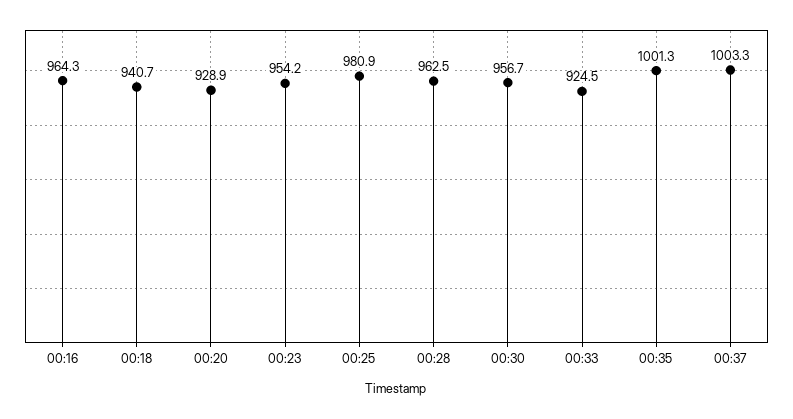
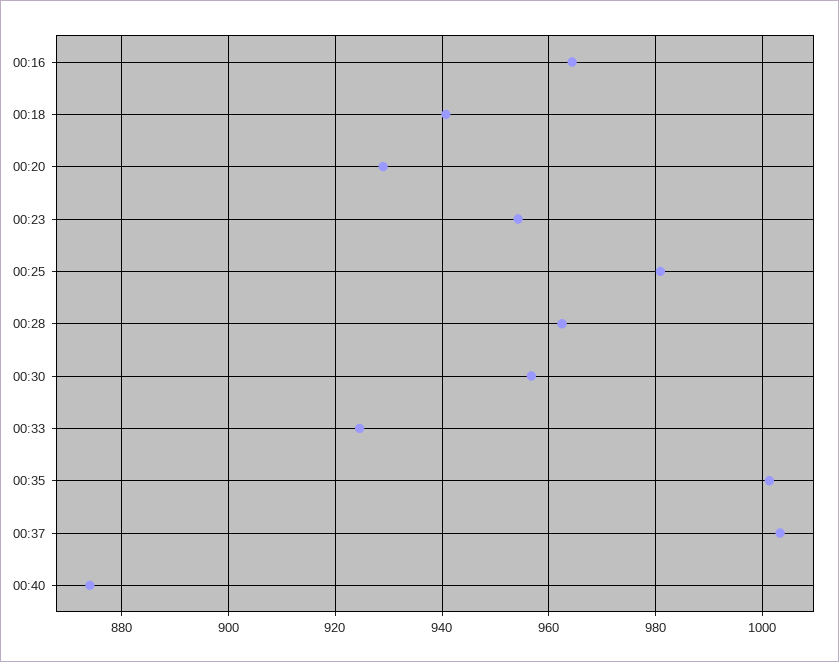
00:40: none -> 874

